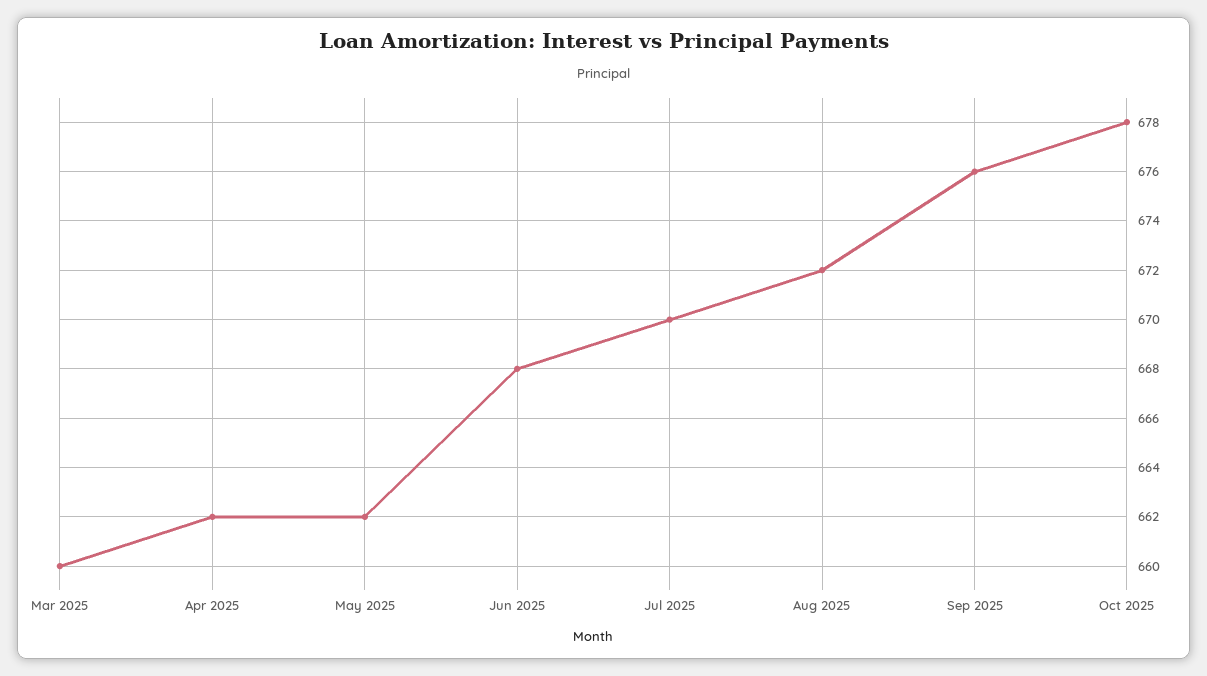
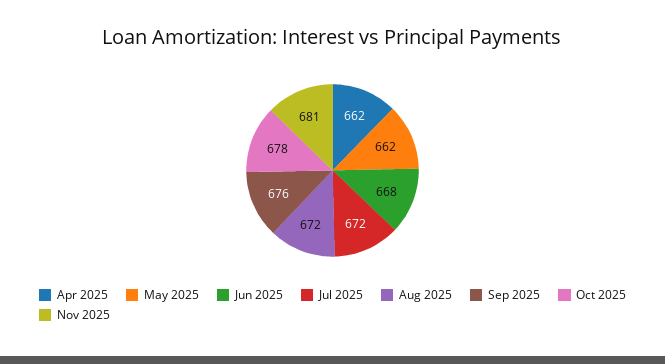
Mar 2025: 660 -> none
Jul 2025: 670 -> 672
Nov 2025: none -> 681

